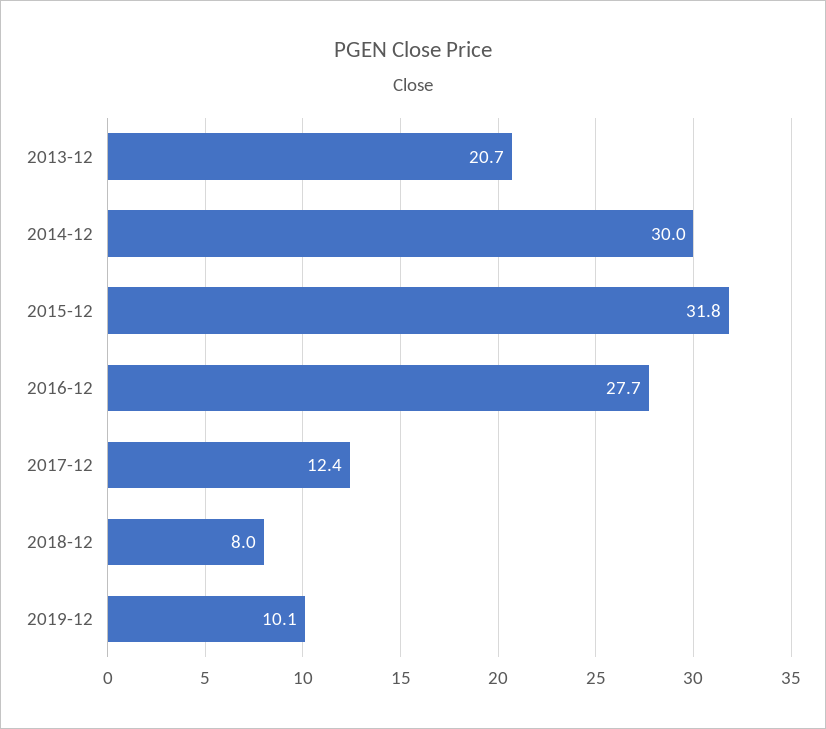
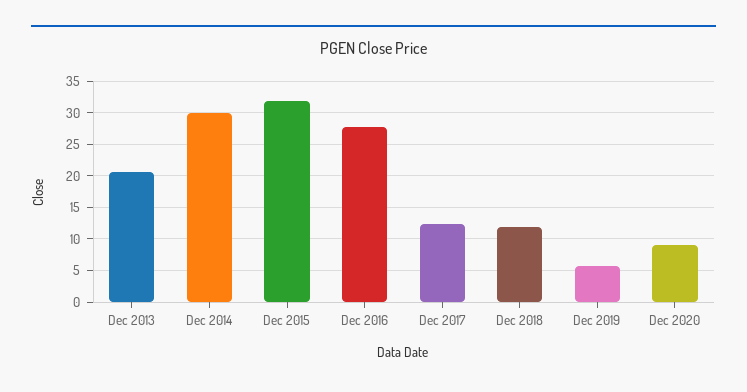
2018-12: 8 -> 12
2019-12: 10.1 -> 6
Dec 2020: none -> 9

